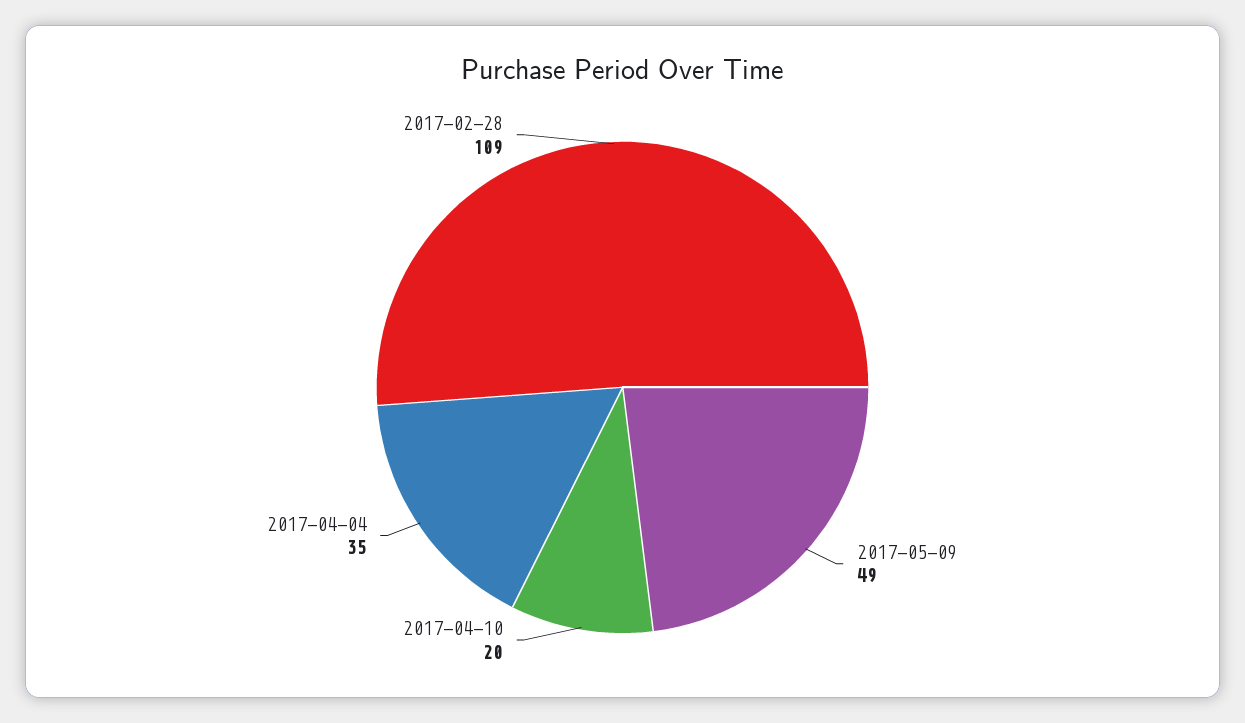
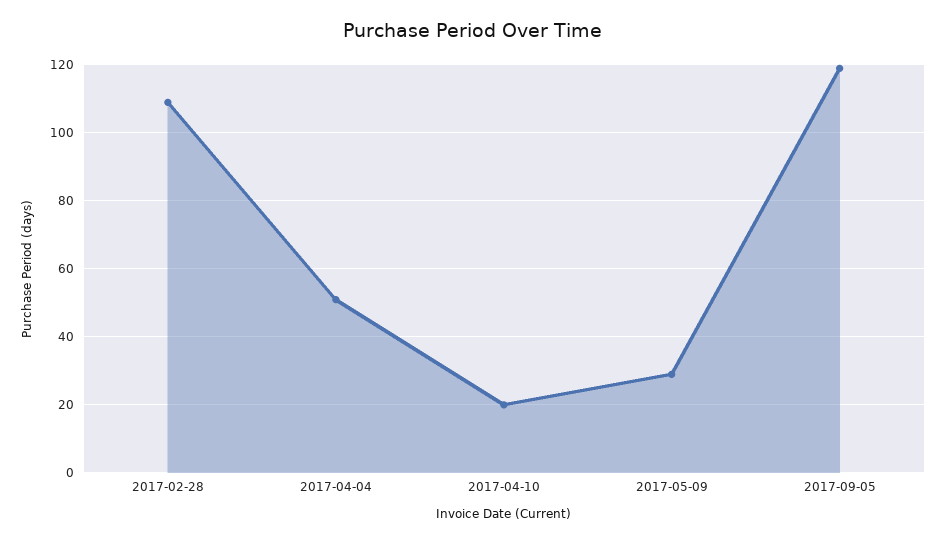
2017-05-09: 49 -> 30
2017-04-04: 35 -> 50
2017-09-05: none -> 120

